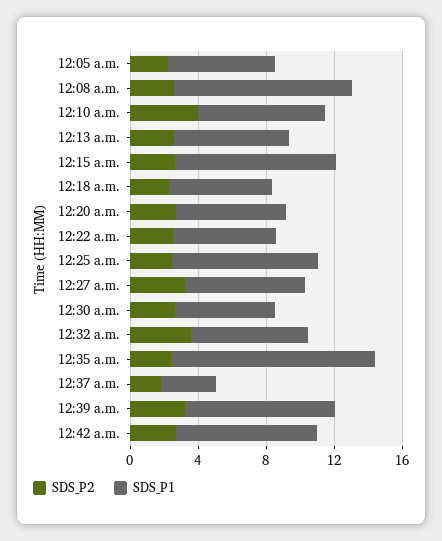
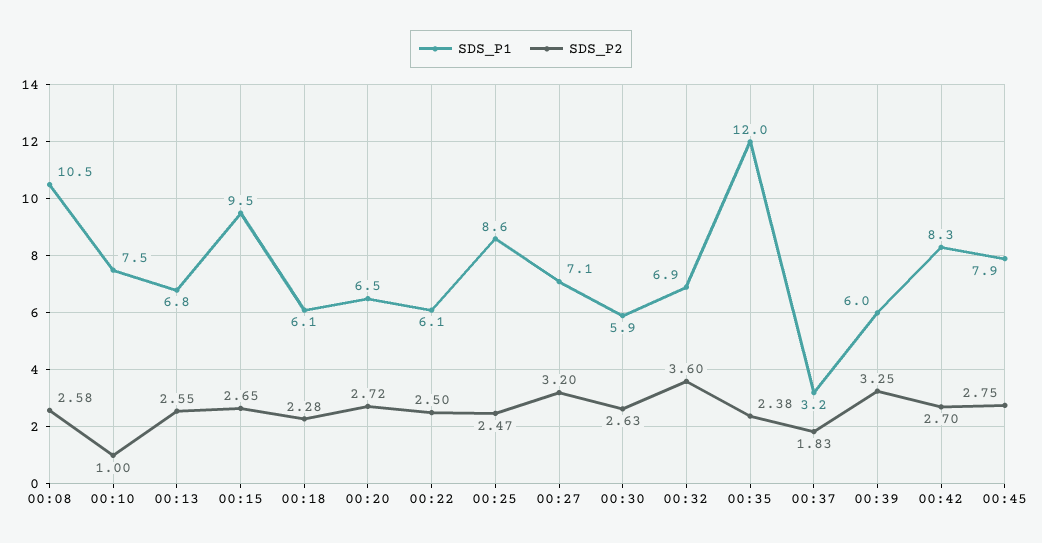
SDS_P2, 12:05 a.m.: 2 -> none
SDS_P1, 12:05 a.m.: 6 -> none
SDS_P2, 12:10 a.m.: 4 -> 1
SDS_P1, 12:39 a.m.: 9 -> 6
SDS_P1, 00:45: none -> 7.9
SDS_P2, 00:45: none -> 2.75

